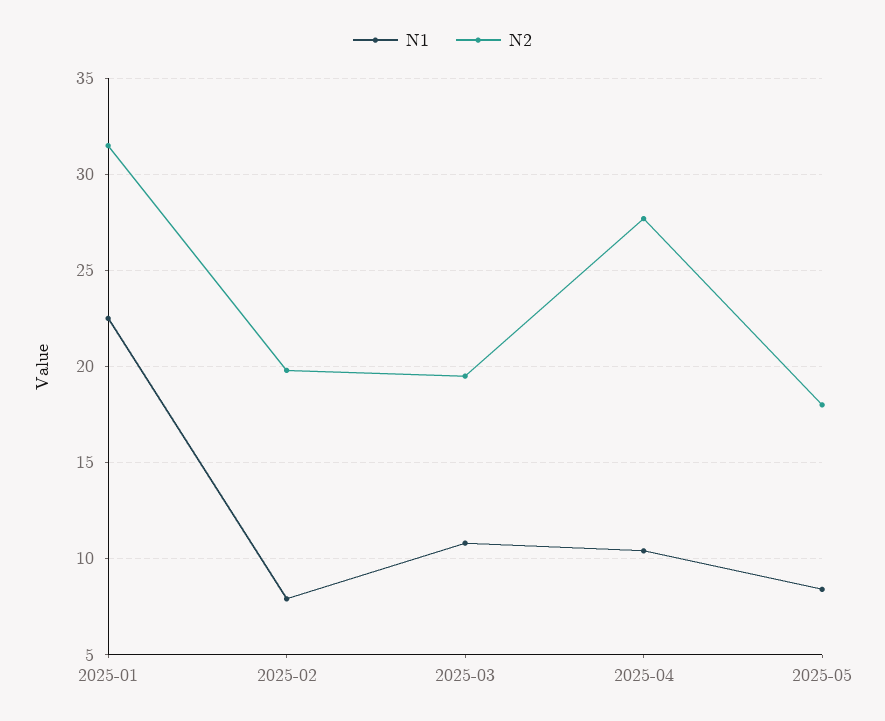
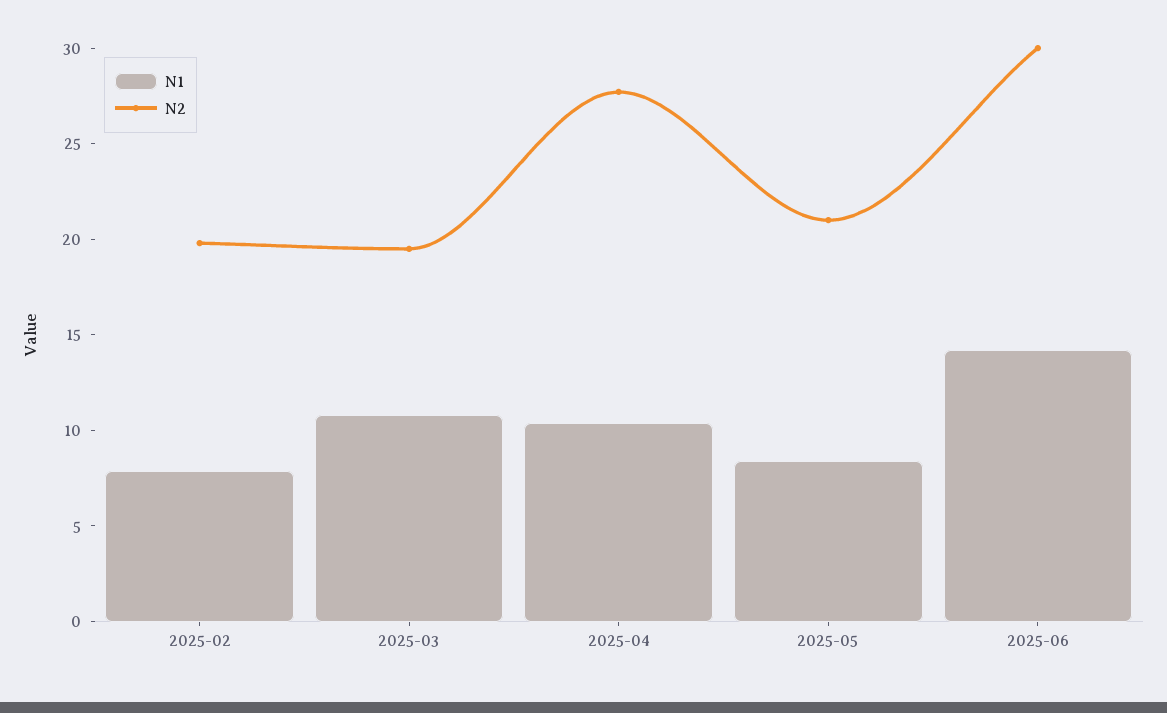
N1, 2025-01: 22.5 -> none
N2, 2025-01: 31.5 -> none
N2, 2025-05: 18 -> 21
N1, 2025-06: none -> 14
N2, 2025-06: none -> 30

